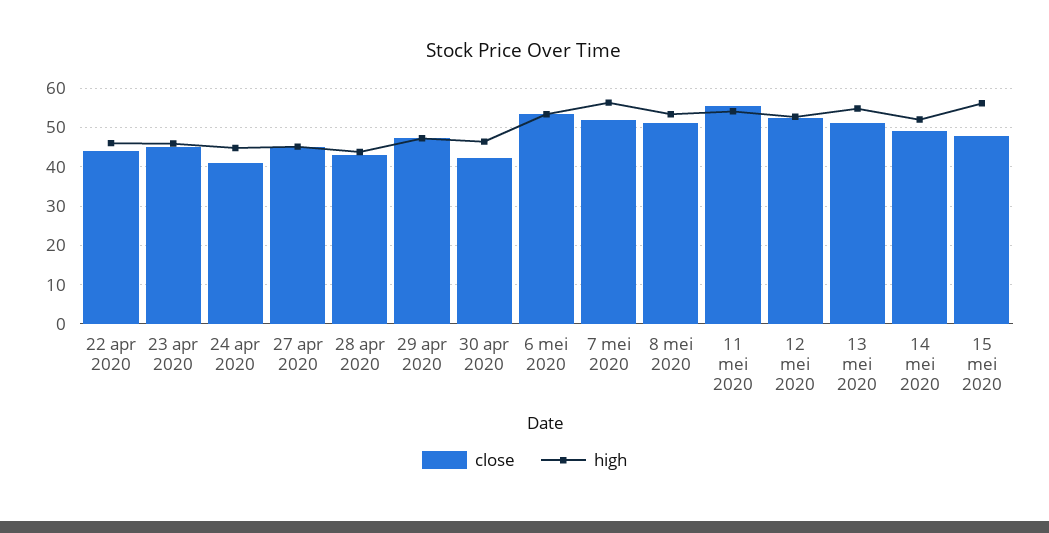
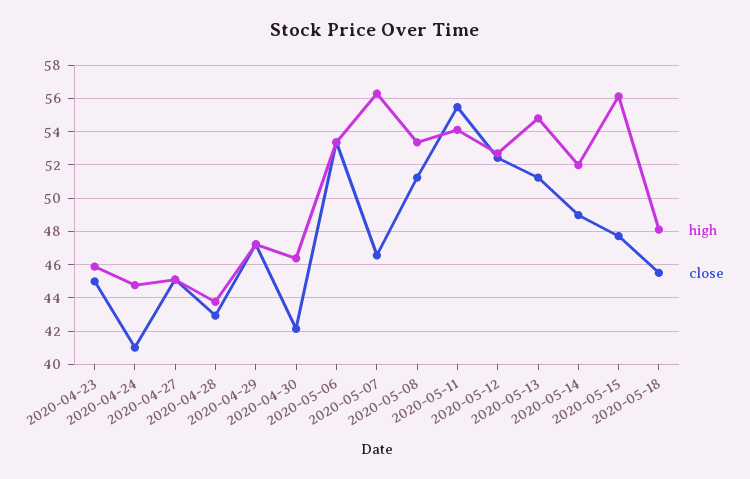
close, 22 apr 2020: 44 -> none
high, 22 apr 2020: 46 -> none
close, 7 mei 2020: 52 -> 46.5
high, 2020-05-18: none -> 48
close, 2020-05-18: none -> 45.5

